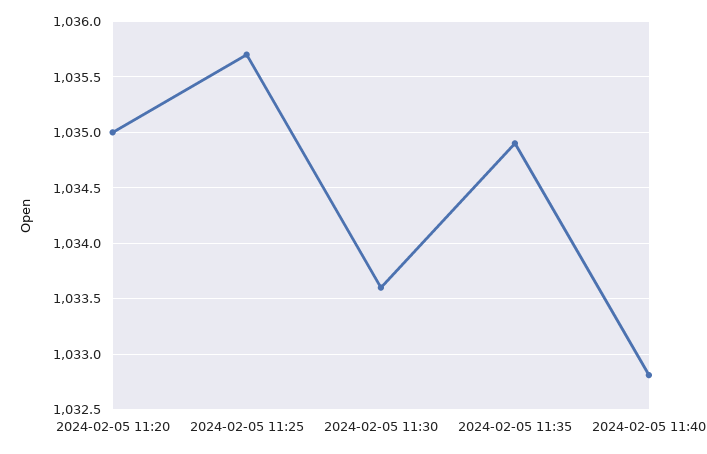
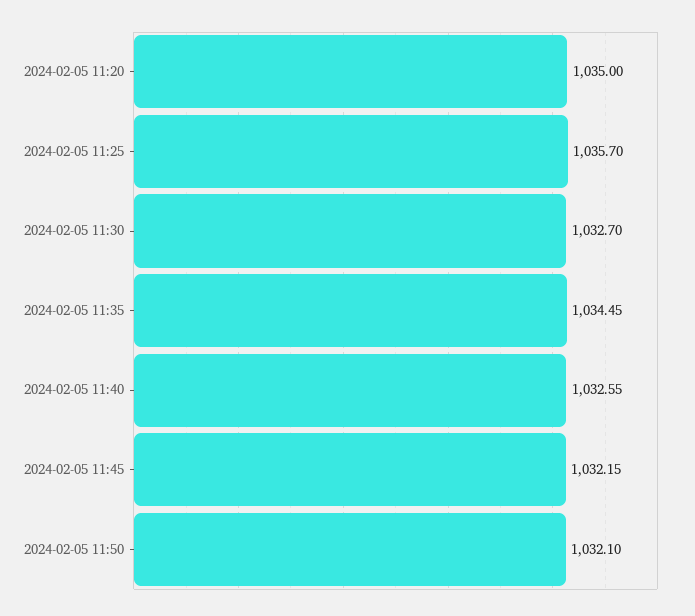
2024-02-05 11:30: 1033.6 -> 1032.7
2024-02-05 11:35: 1034.9 -> 1034.45
2024-02-05 11:40: 1032.8 -> 1032.55
2024-02-05 11:45: none -> 1032.15
2024-02-05 11:50: none -> 1032.1

